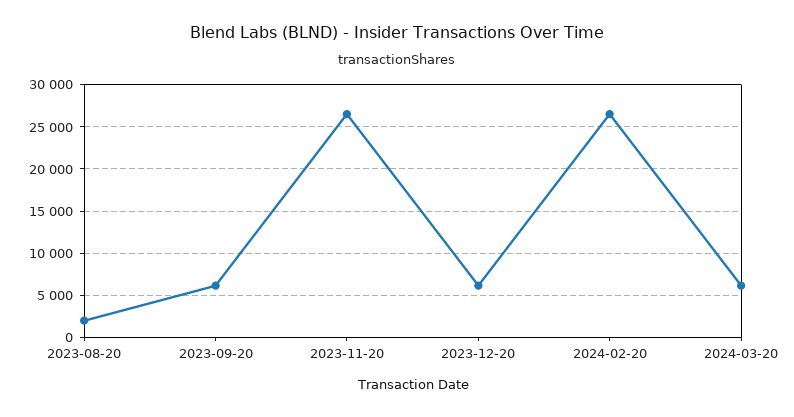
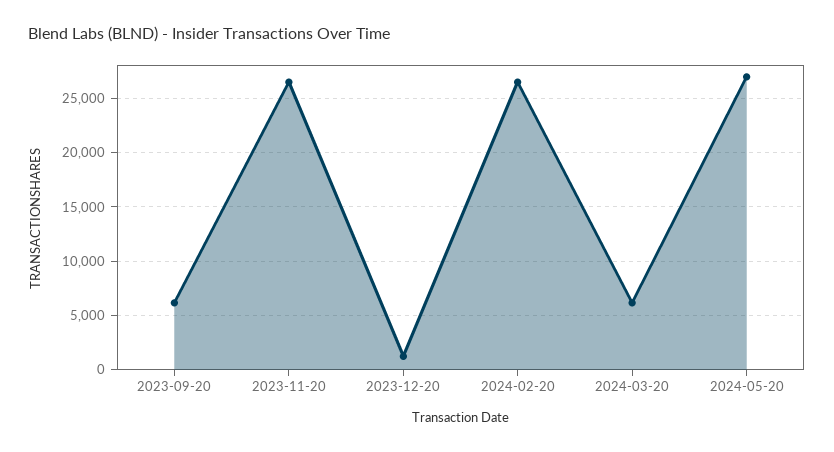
2023-08-20: 2000 -> none
2023-12-20: 6000 -> 1000
2024-05-20: none -> 27000

